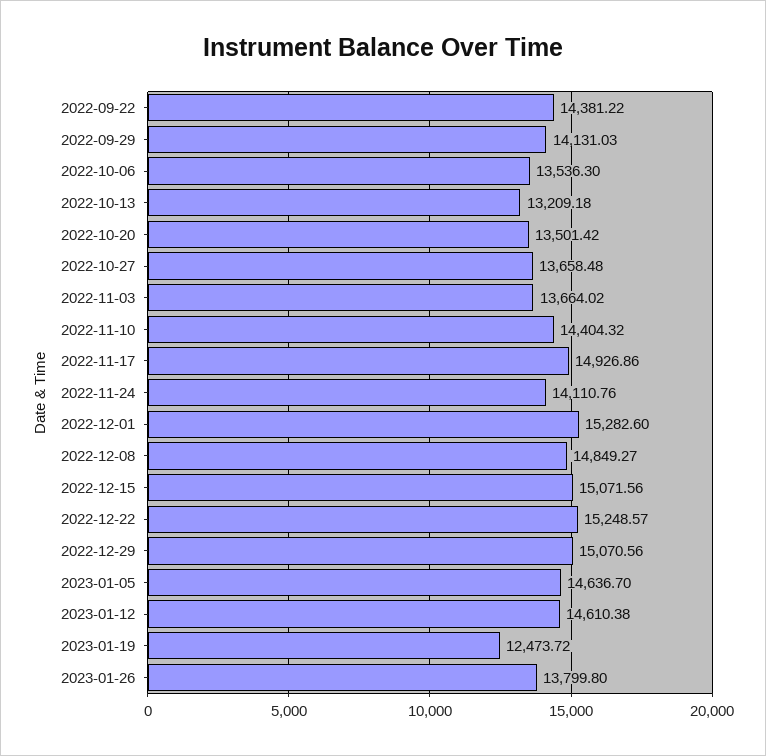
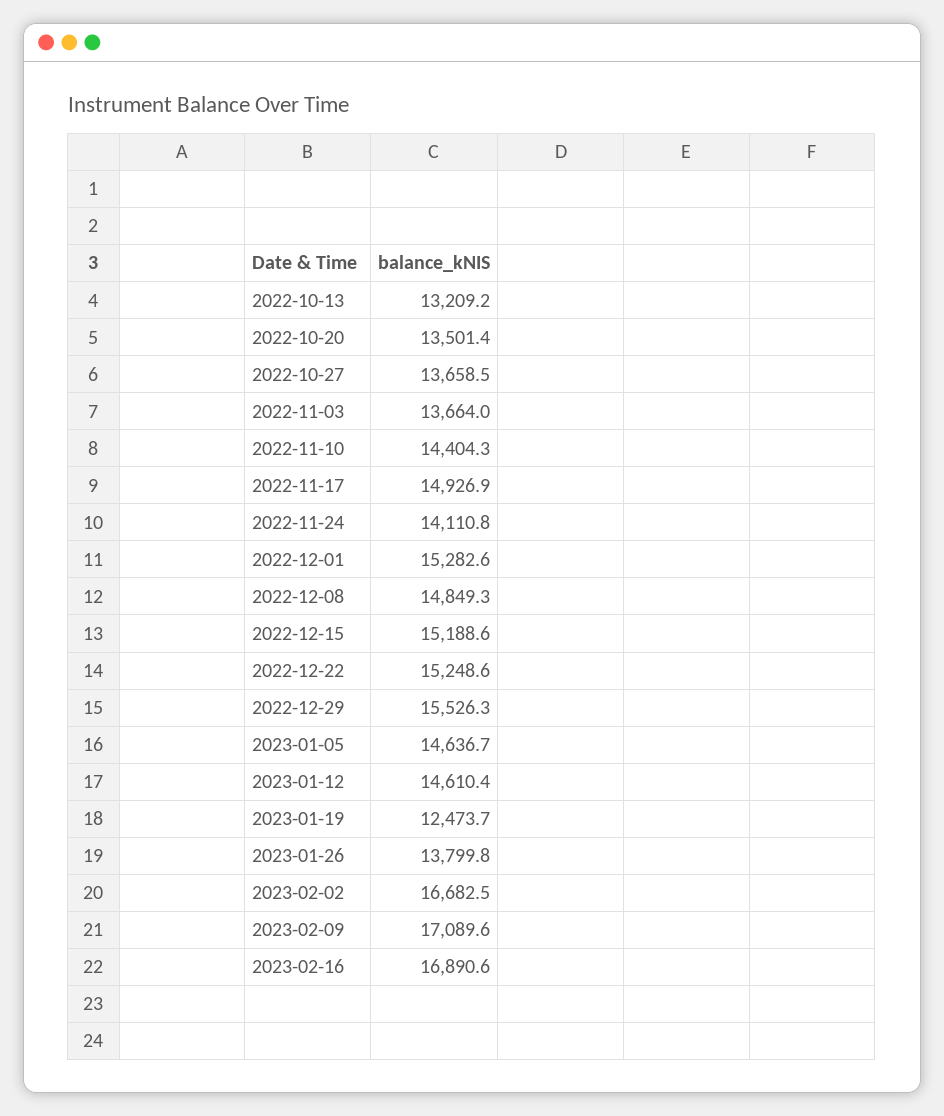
2022-09-22: 14381.22 -> none
2022-09-29: 14131.03 -> none
2022-10-06: 13536.3 -> none
2022-12-15: 15071.56 -> 15188.6
2022-12-29: 15070.56 -> 15526.3
2023-02-02: none -> 16682.5
2023-02-09: none -> 17089.6
2023-02-16: none -> 16890.6

